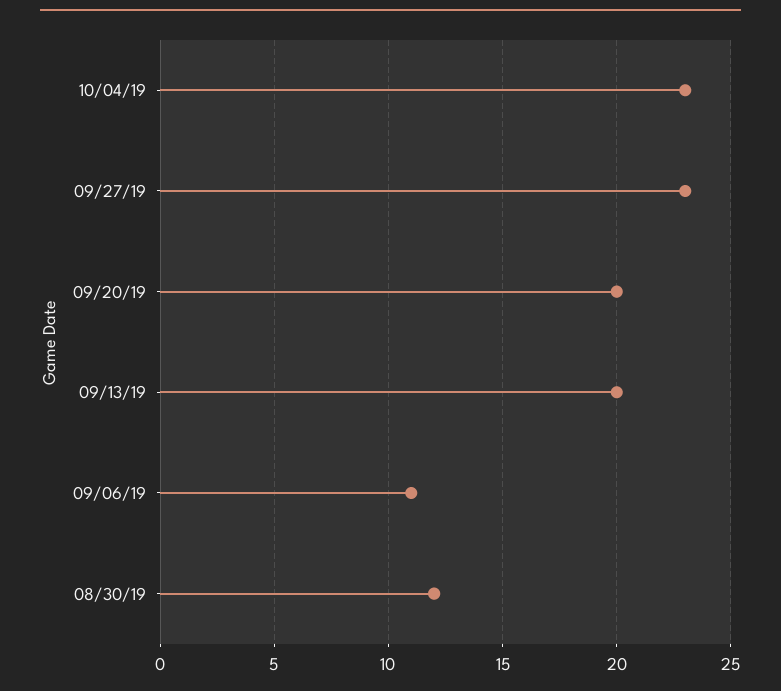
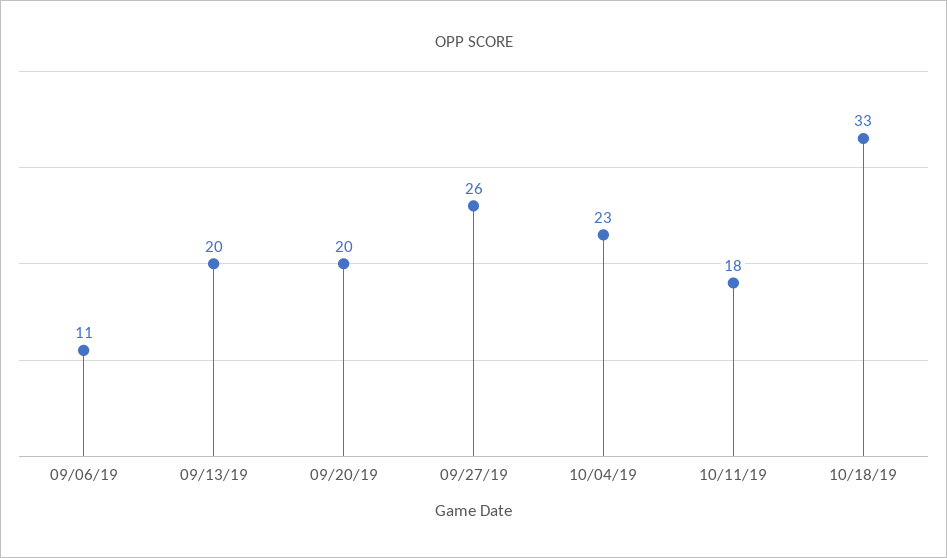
09/27/19: 23 -> 26
08/30/19: 12 -> none
10/11/19: none -> 18
10/18/19: none -> 33

